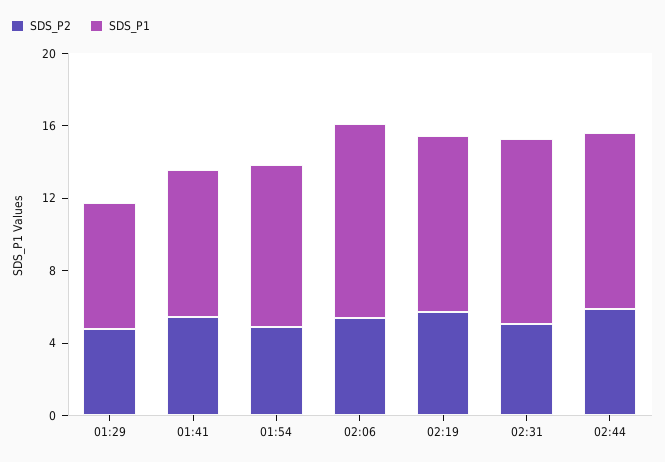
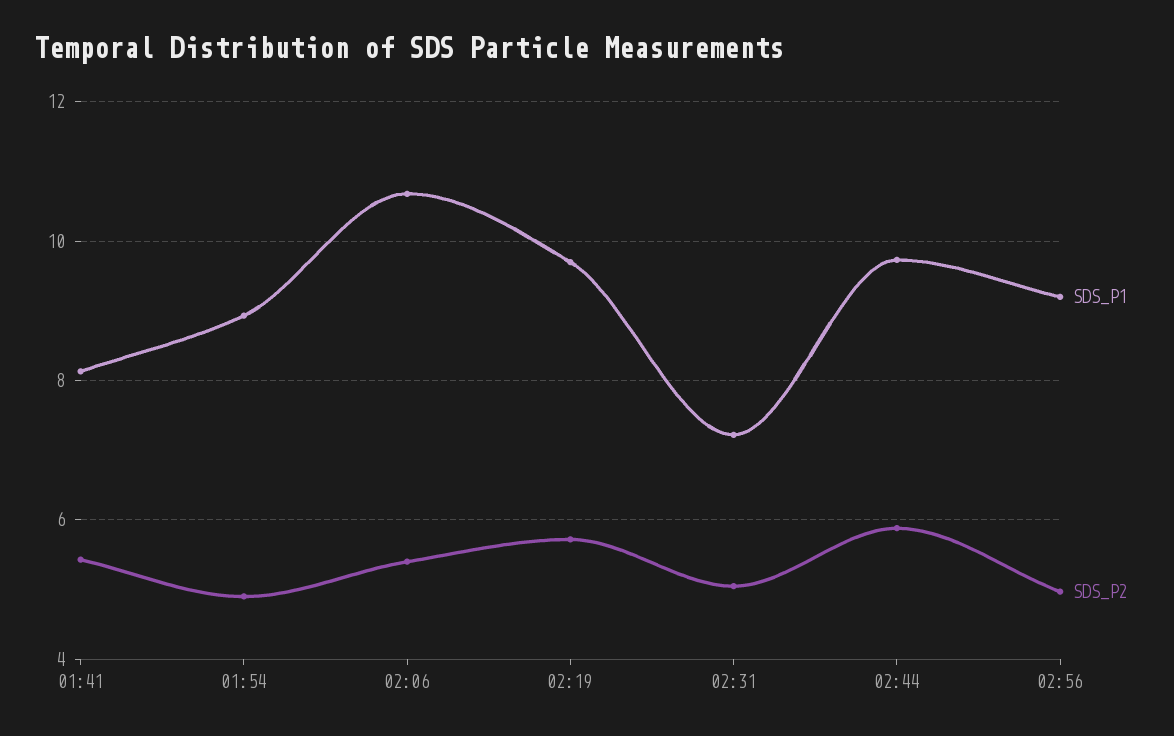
SDS_P2, 01:29: 5 -> none
SDS_P1, 01:29: 7 -> none
SDS_P1, 02:31: 10 -> 7.2
SDS_P1, 02:56: none -> 9.2
SDS_P2, 02:56: none -> 5

